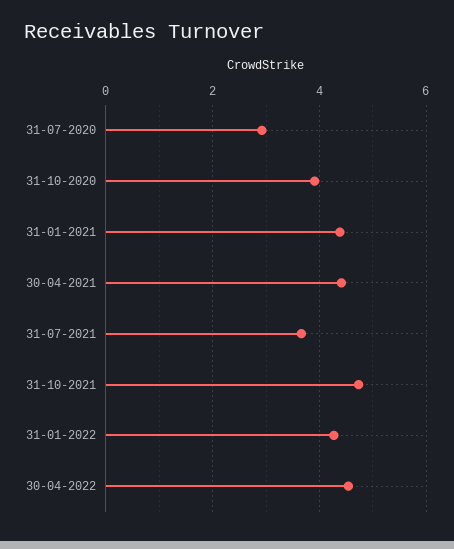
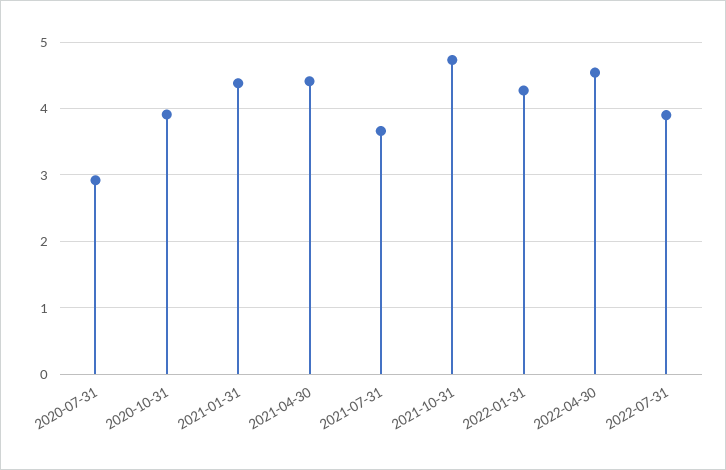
2022-07-31: none -> 3.9

